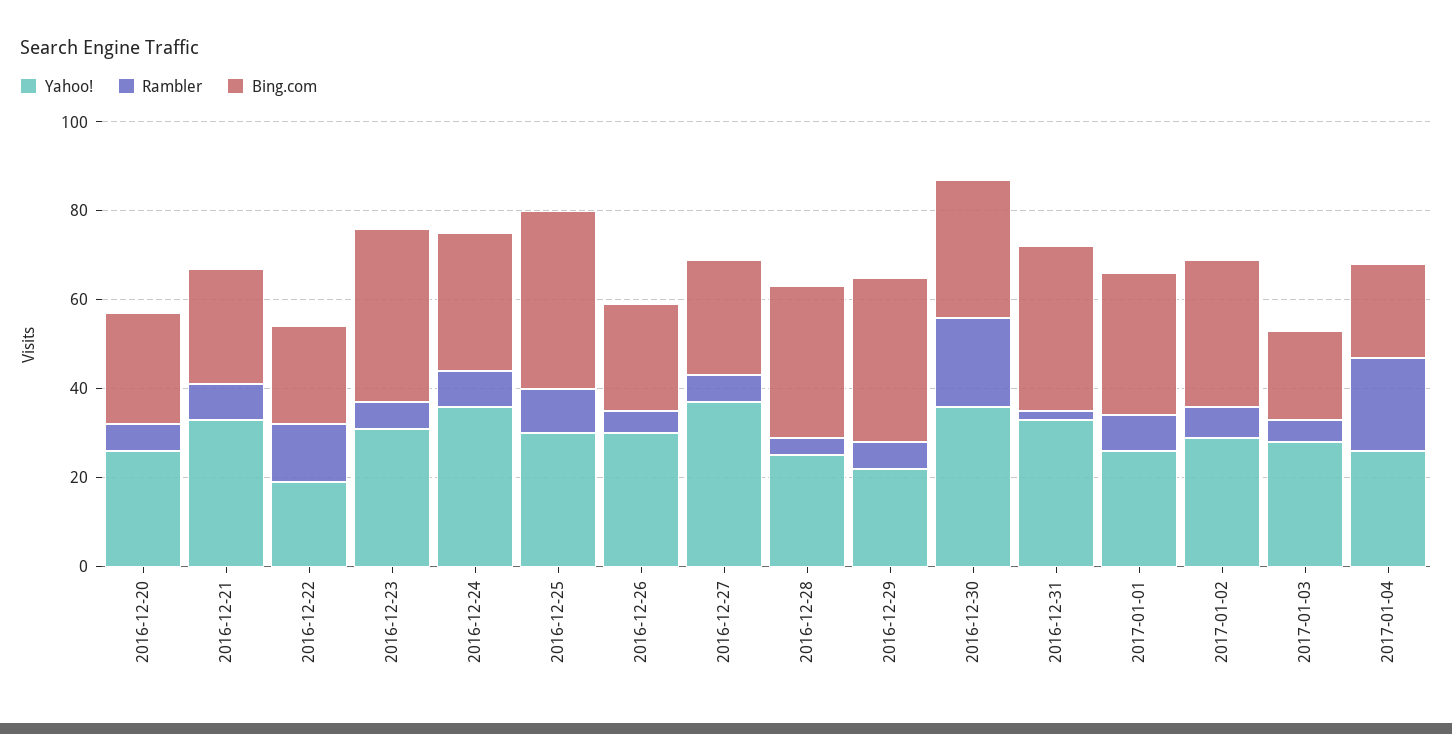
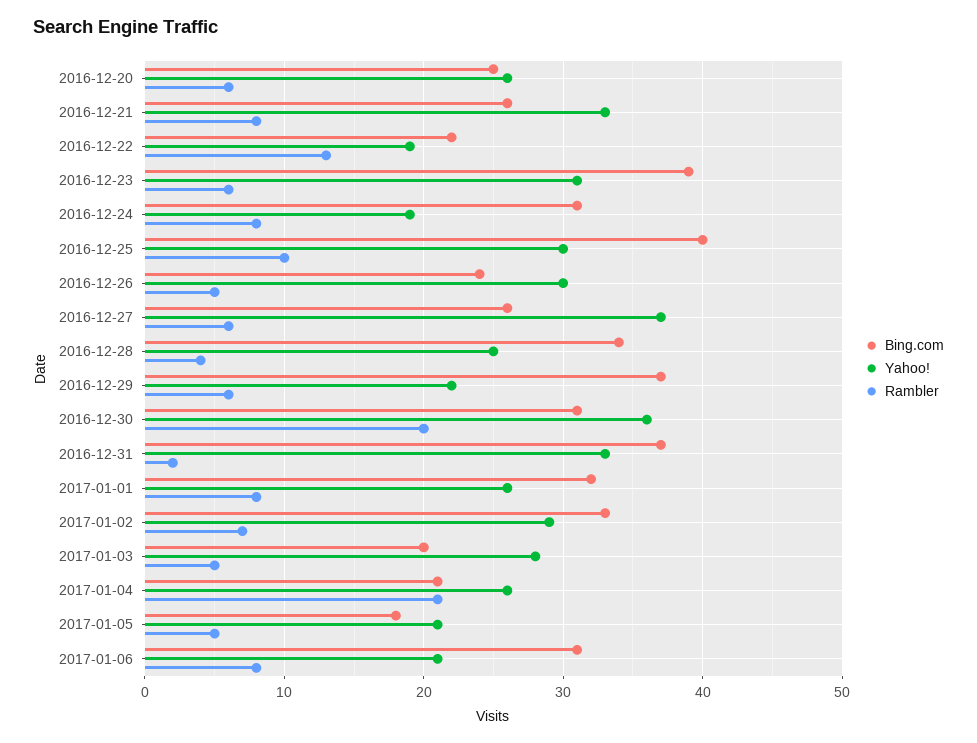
Yahoo!, 2016-12-24: 35 -> 19
Bing.com, 2017-01-05: none -> 18
Yahoo!, 2017-01-05: none -> 21
Rambler, 2017-01-05: none -> 5
Bing.com, 2017-01-06: none -> 31
Yahoo!, 2017-01-06: none -> 21
Rambler, 2017-01-06: none -> 8

